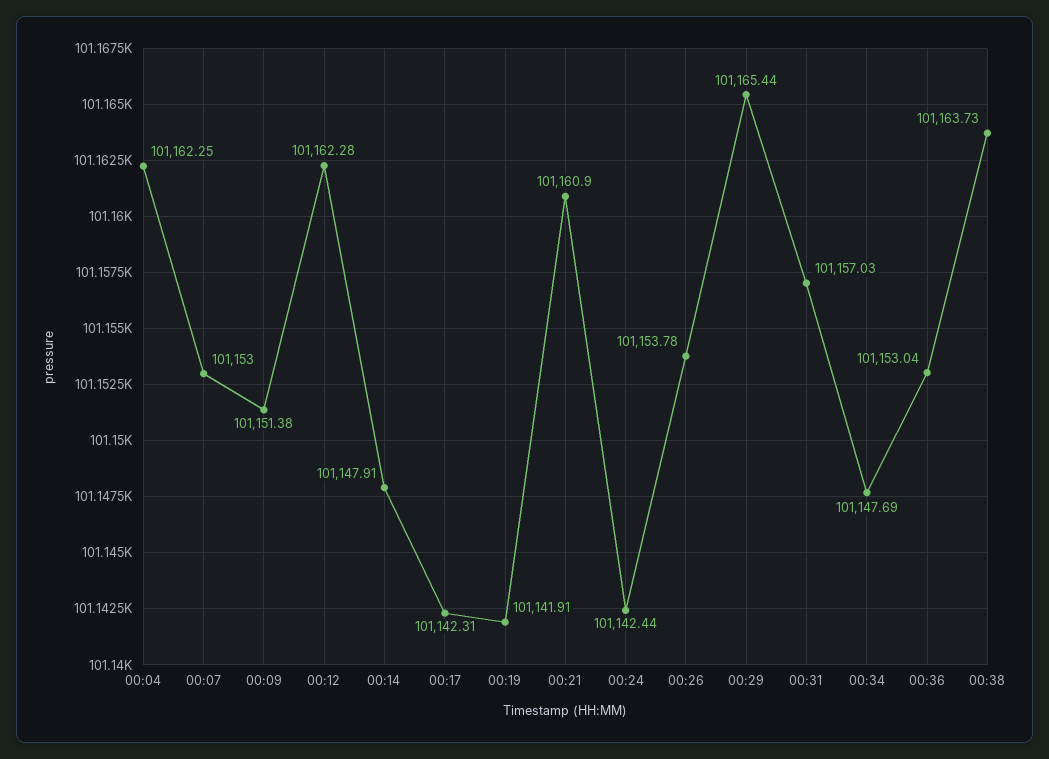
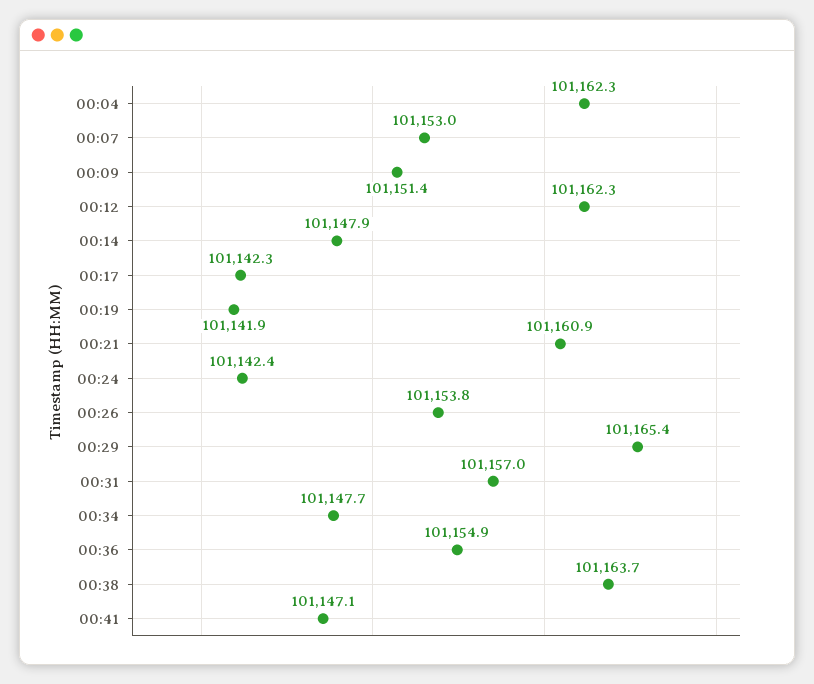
00:36: 101153.04 -> 101154.9
00:41: none -> 101147.1

